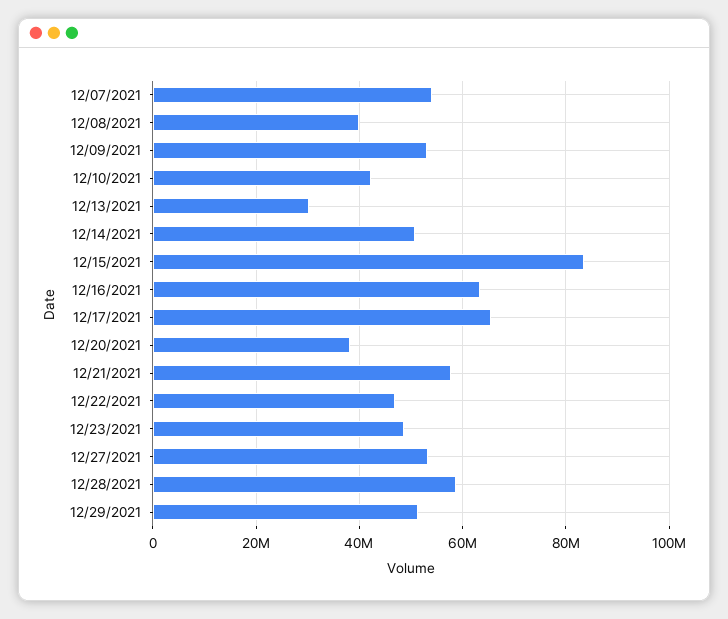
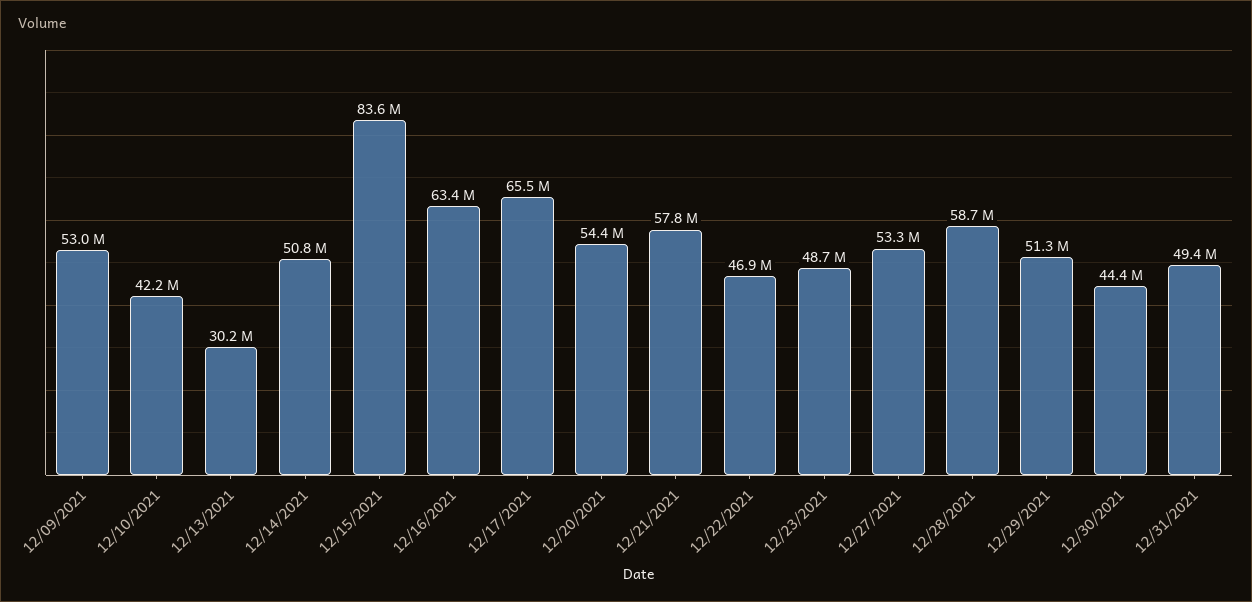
12/07/2021: 54000000 -> none
12/08/2021: 40000000 -> none
12/20/2021: 38000000 -> 54400000
12/30/2021: none -> 44400000
12/31/2021: none -> 49400000

